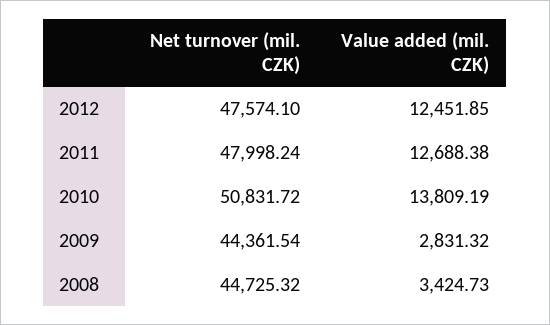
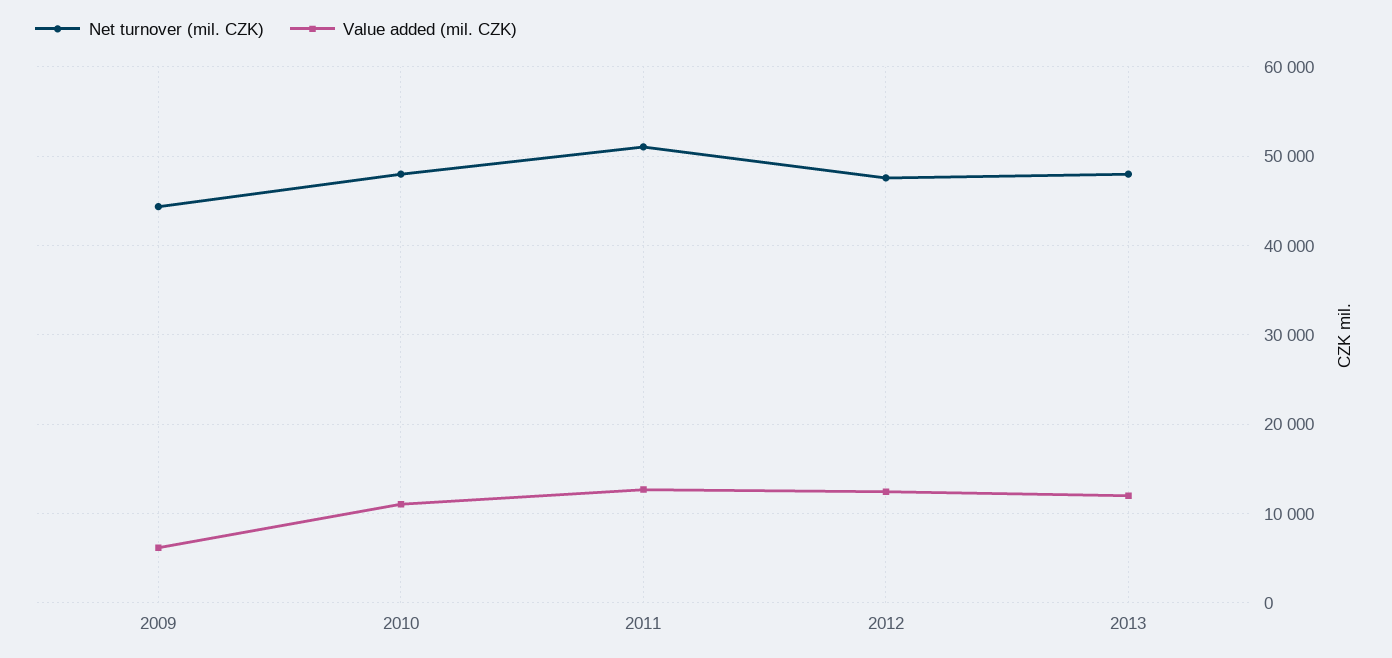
Net turnover (mil. CZK), 2011: 47998.24 -> 51000
Net turnover (mil. CZK), 2010: 50831.72 -> 48000
Value added (mil. CZK), 2010: 13809.19 -> 11000
Value added (mil. CZK), 2009: 2831.32 -> 6000
Net turnover (mil. CZK), 2008: 44725.32 -> none
Value added (mil. CZK), 2008: 3424.73 -> none
Net turnover (mil. CZK), 2013: none -> 48000
Value added (mil. CZK), 2013: none -> 12000

